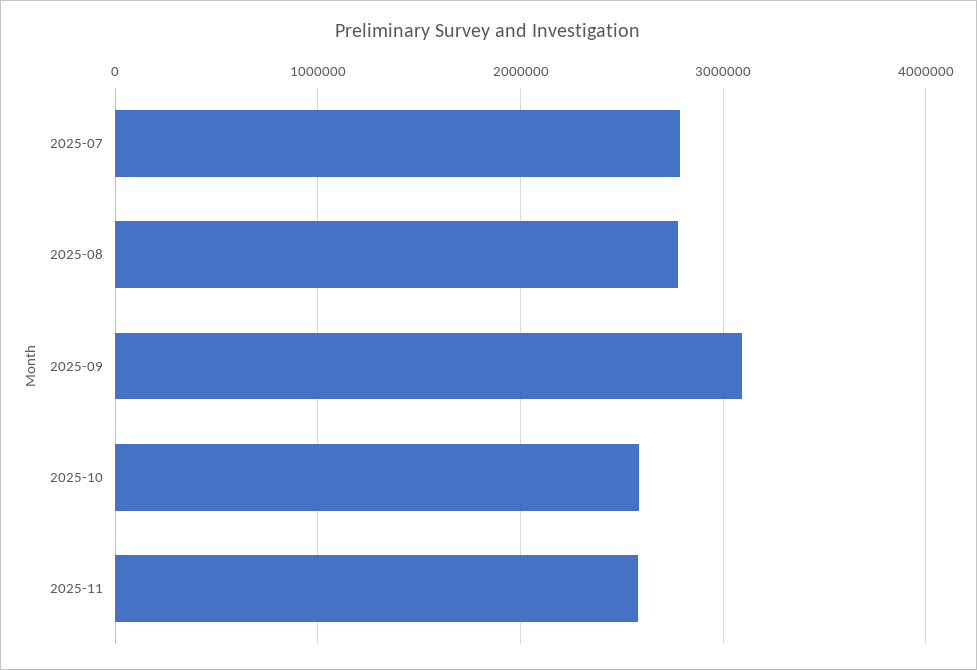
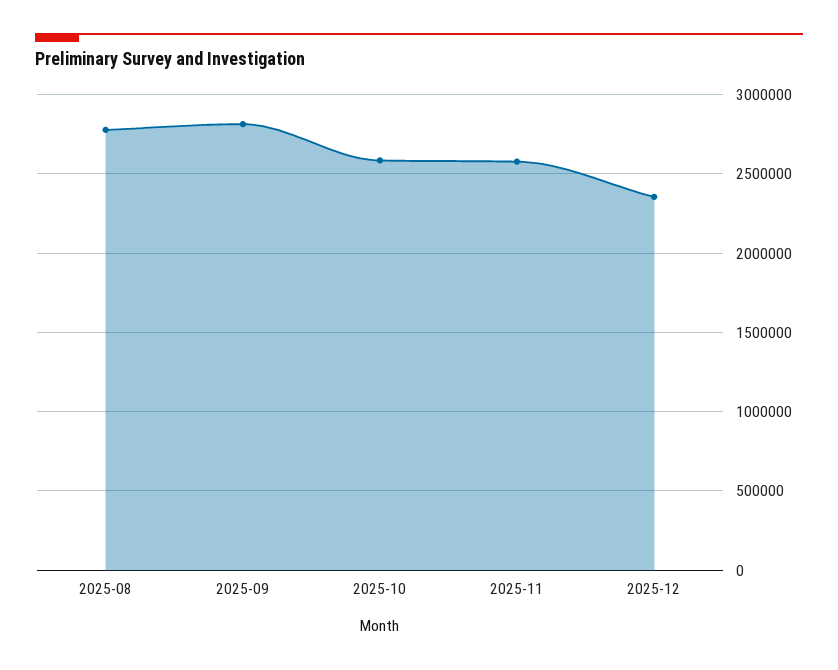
2025-07: 2800000 -> none
2025-09: 3100000 -> 2800000
2025-12: none -> 2350000

